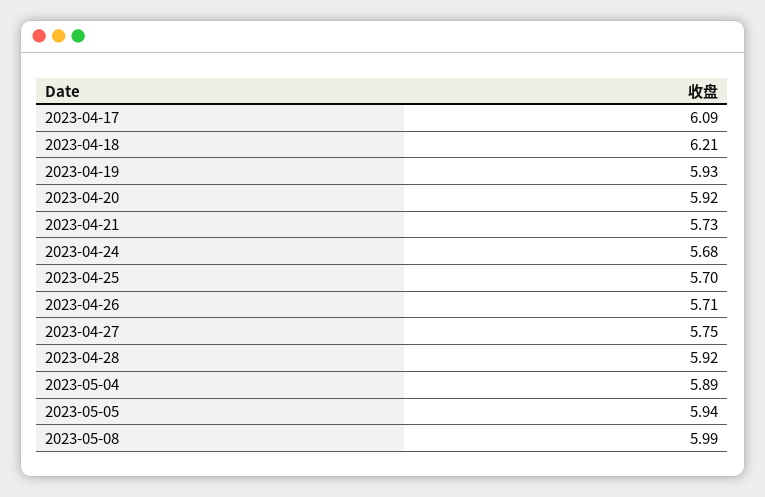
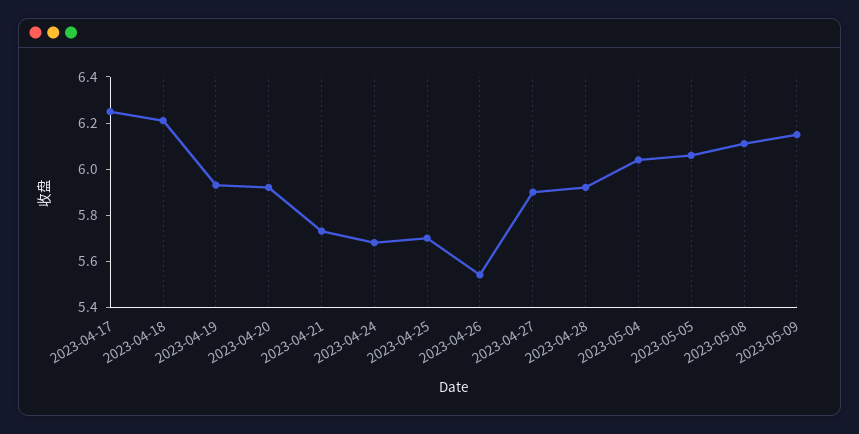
2023-04-17: 6.09 -> 6.25
2023-04-26: 5.71 -> 5.55
2023-04-27: 5.75 -> 5.9
2023-05-04: 5.89 -> 6.05
2023-05-05: 5.94 -> 6.05
2023-05-08: 5.99 -> 6.1
2023-05-09: none -> 6.15

